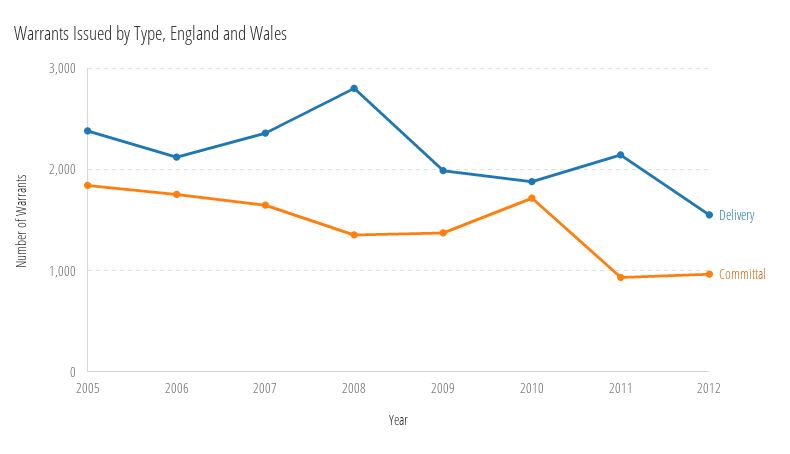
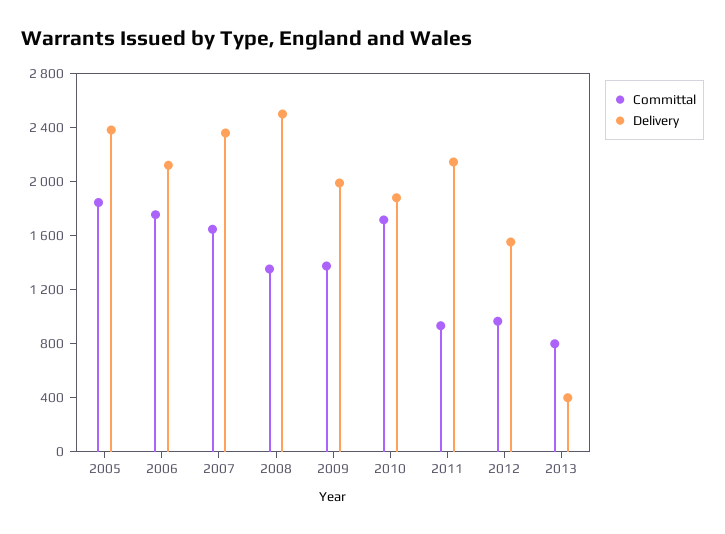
Delivery, 2008: 2800 -> 2500
Committal, 2013: none -> 800
Delivery, 2013: none -> 400

